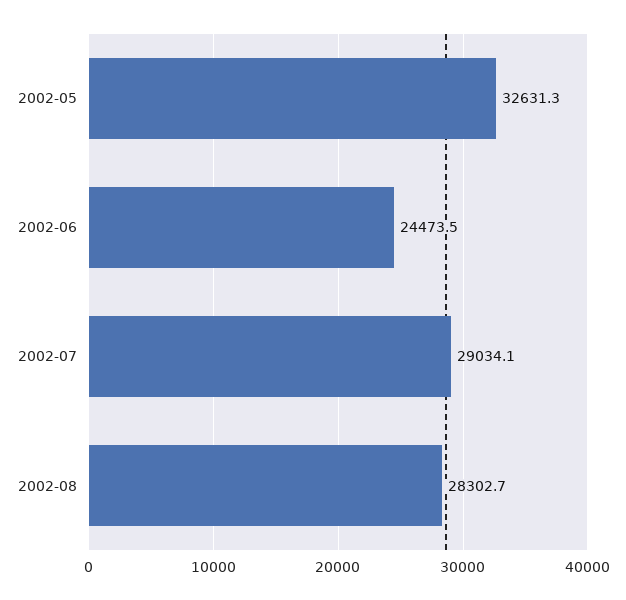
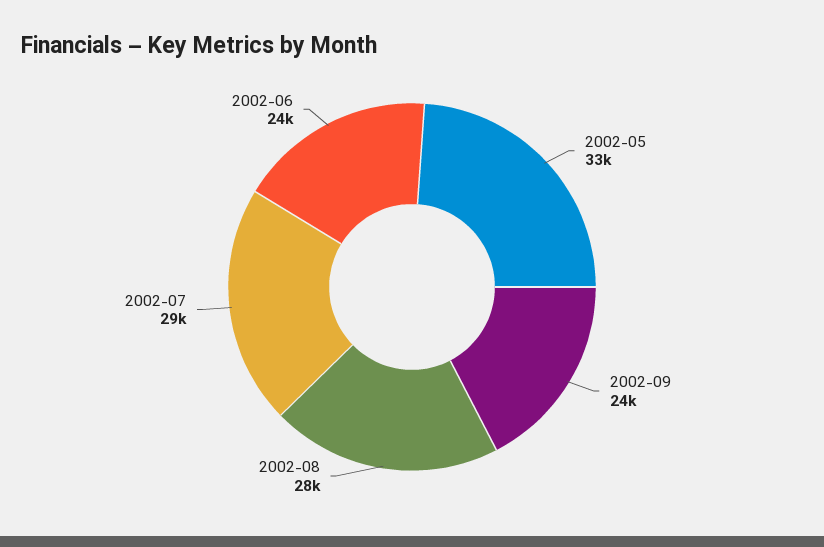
2002-09: none -> 24000

